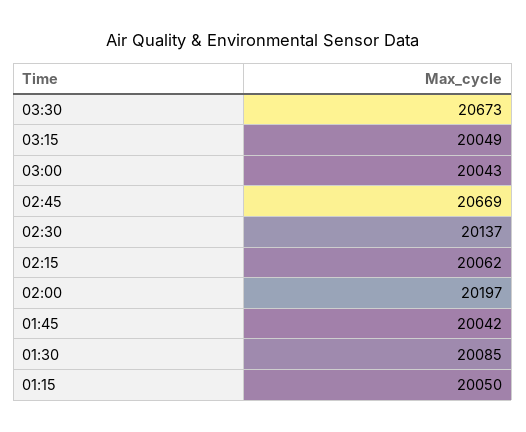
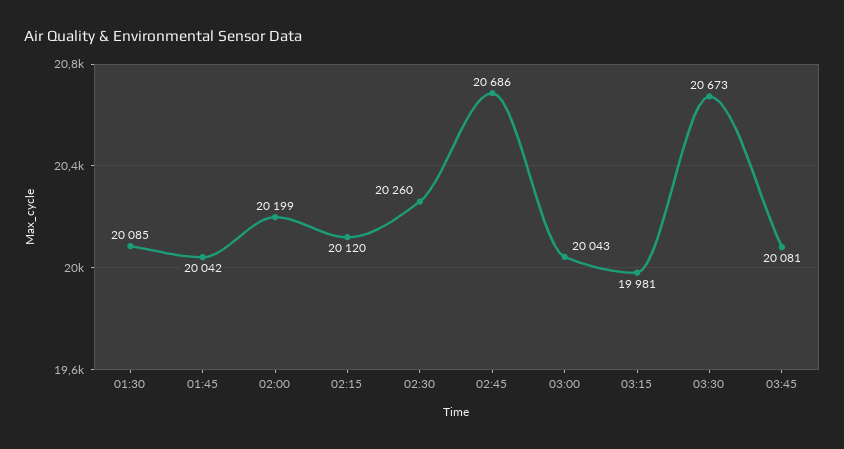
03:15: 20049 -> 19981
02:45: 20669 -> 20686
02:30: 20137 -> 20260
02:15: 20062 -> 20120
02:00: 20197 -> 20199
01:15: 20050 -> none
03:45: none -> 20081

